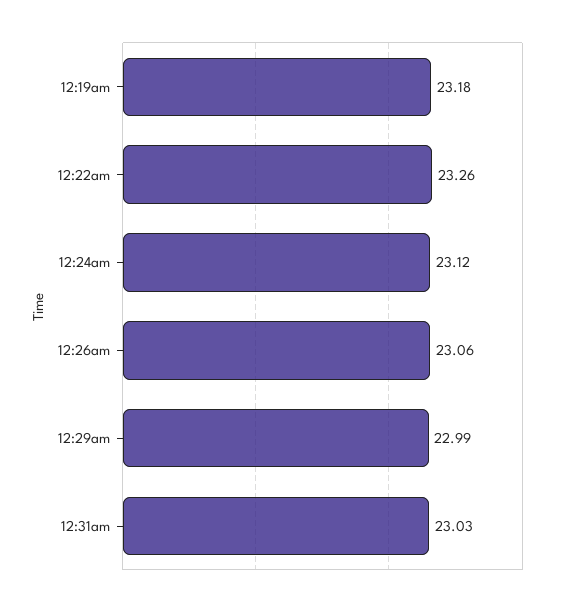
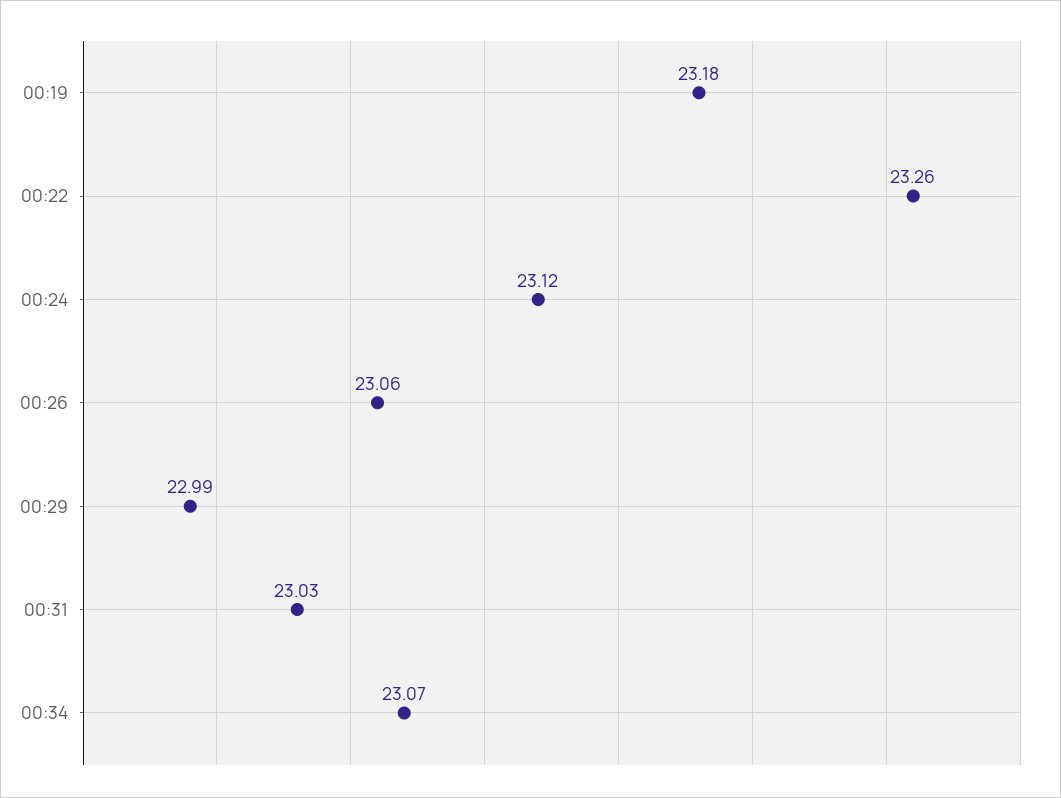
00:34: none -> 23.07

